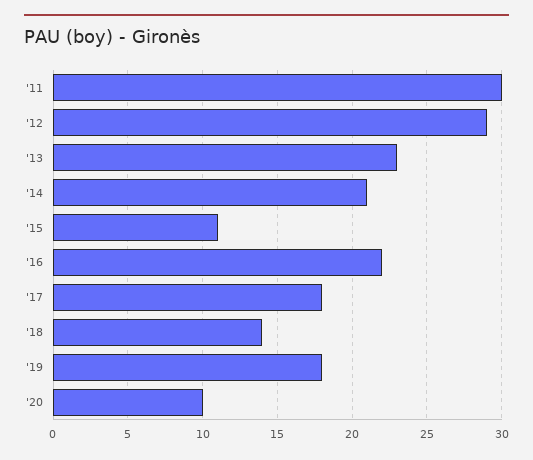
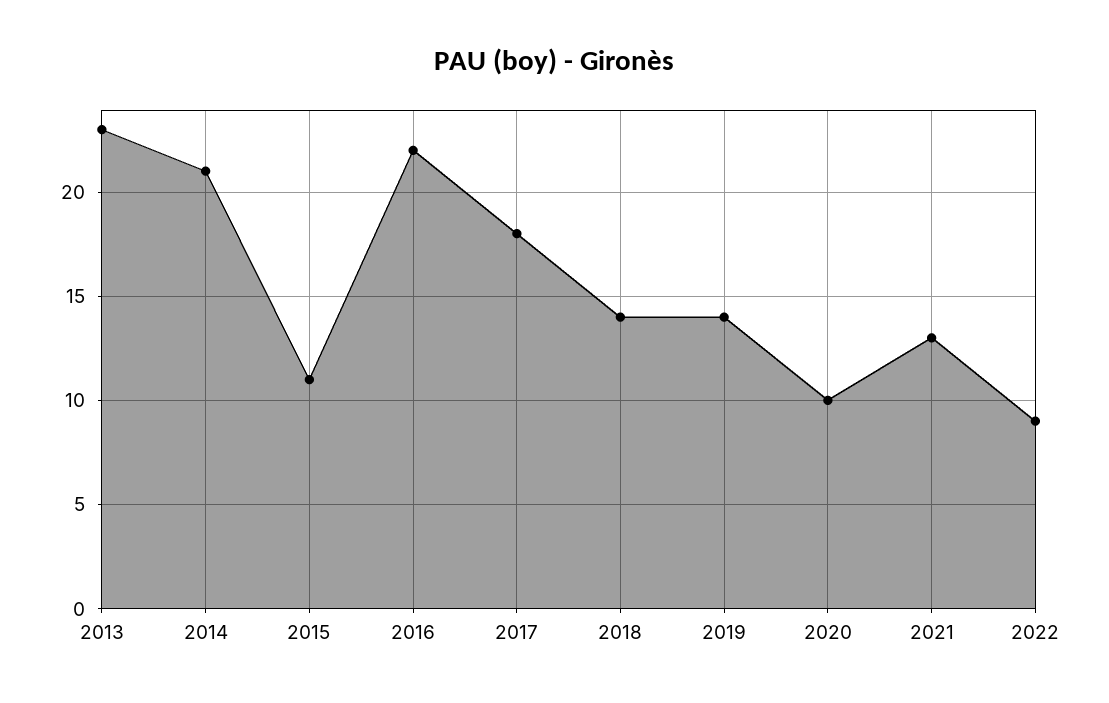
'11: 30 -> none
'12: 29 -> none
'19: 18 -> 14
2021: none -> 13
2022: none -> 9

